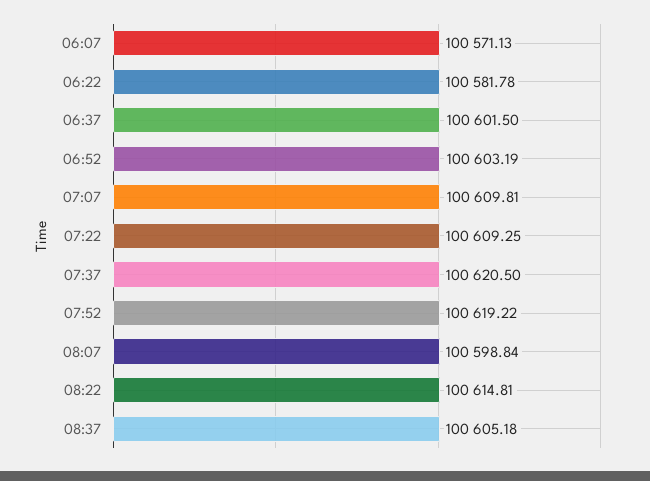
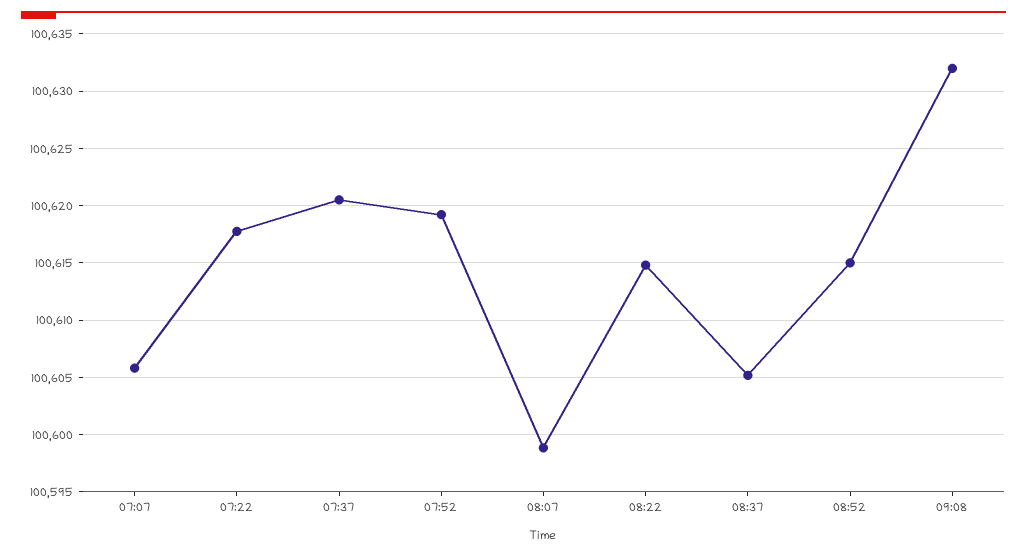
06:07: 100571.13 -> none
06:22: 100581.78 -> none
06:37: 100601.5 -> none
06:52: 100603.19 -> none
07:07: 100609.81 -> 100606
07:22: 100609.25 -> 100618
08:52: none -> 100615
09:08: none -> 100632

